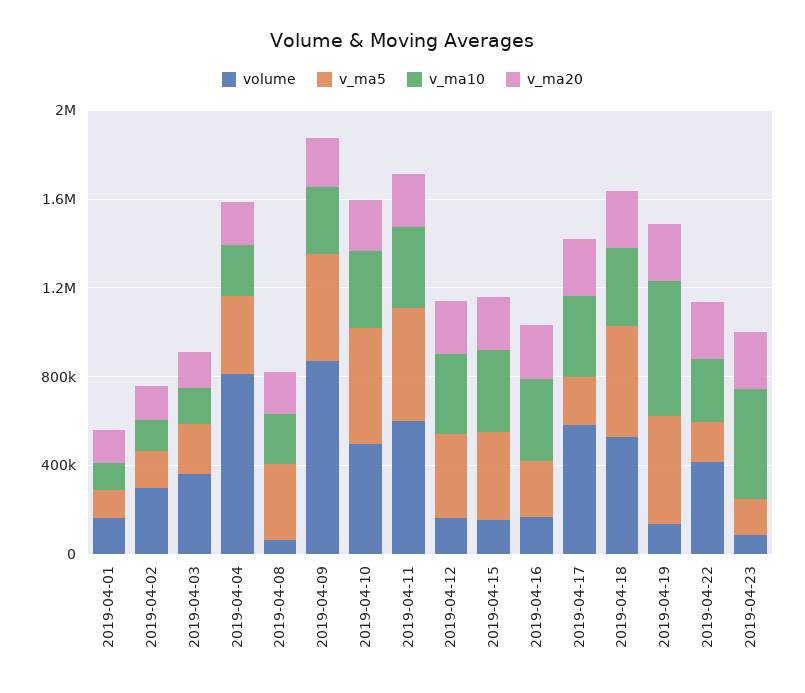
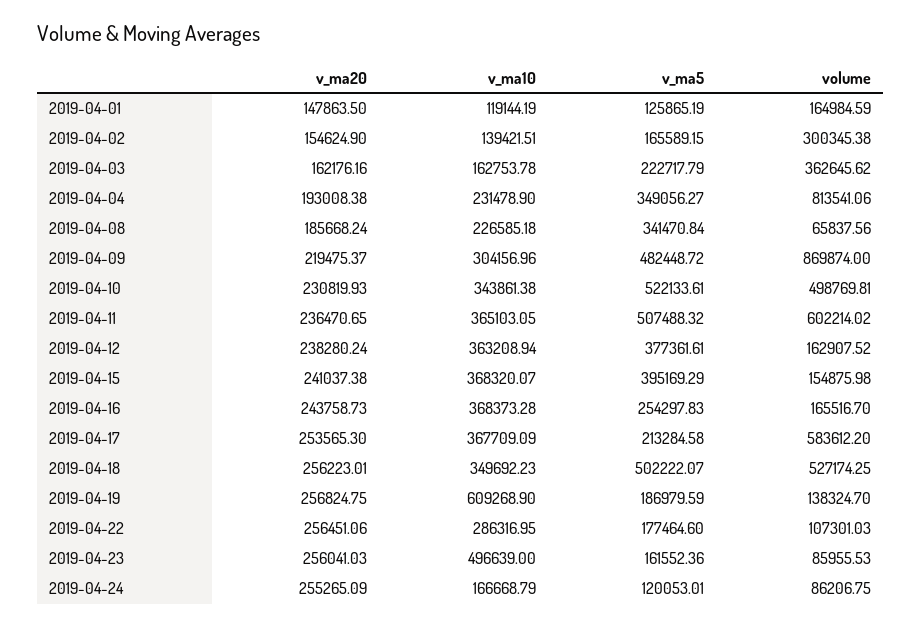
v_ma5, 2019-04-19: 500000 -> 186979.59
volume, 2019-04-22: 400000 -> 107301.03
v_ma20, 2019-04-24: none -> 255265.09
v_ma10, 2019-04-24: none -> 166668.79
v_ma5, 2019-04-24: none -> 120053.01
volume, 2019-04-24: none -> 86206.75

